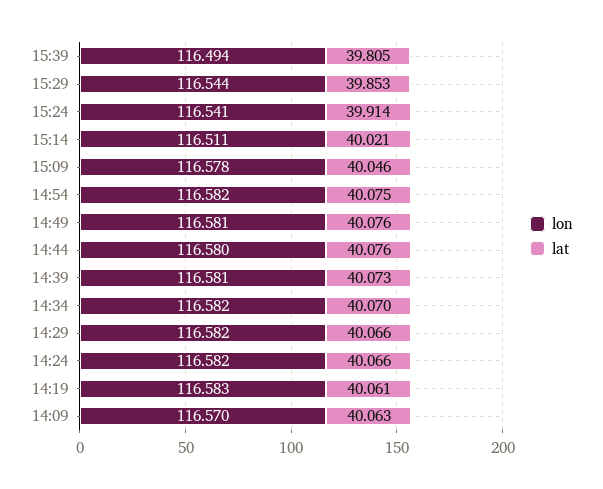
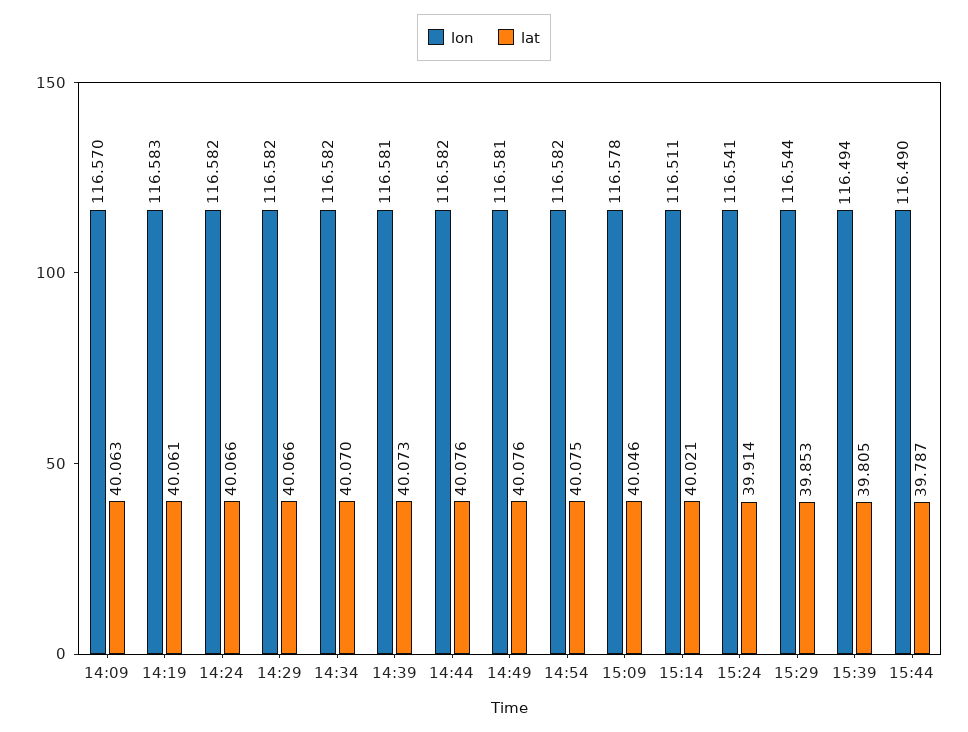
lon, 14:44: 116.58 -> 116.582
lon, 15:44: none -> 116.49
lat, 15:44: none -> 39.787

